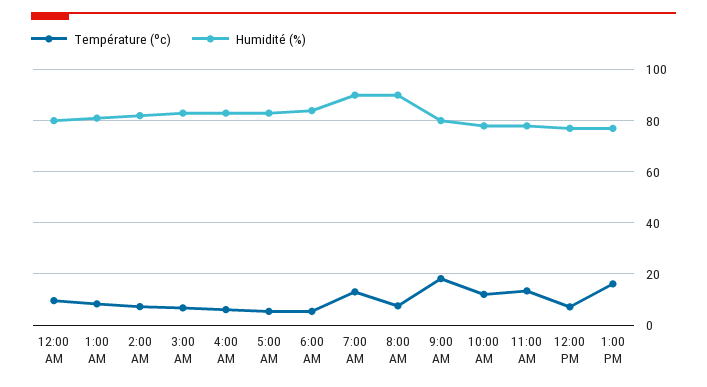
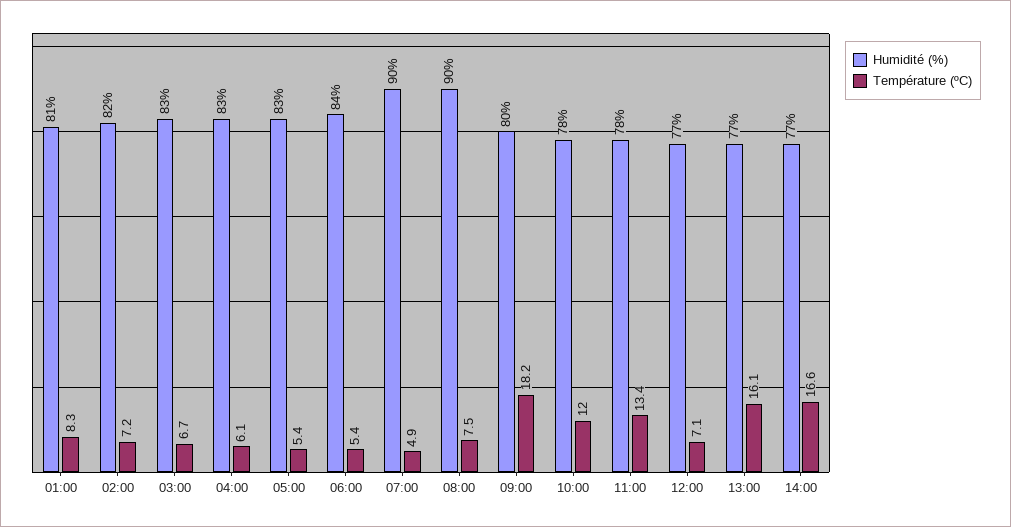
Température (ºc), 12:00 AM: 10 -> none
Humidité (%), 12:00 AM: 80 -> none
Température (ºc), 7:00 AM: 12.5 -> 4.9
Humidité (%), 14:00: none -> 77
Température (ºc), 14:00: none -> 16.6

